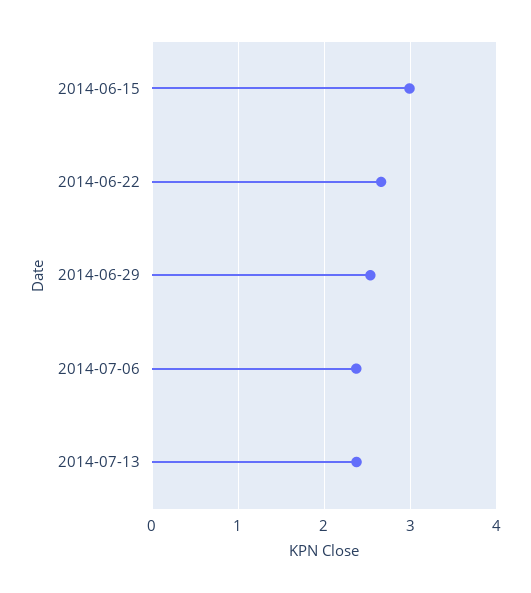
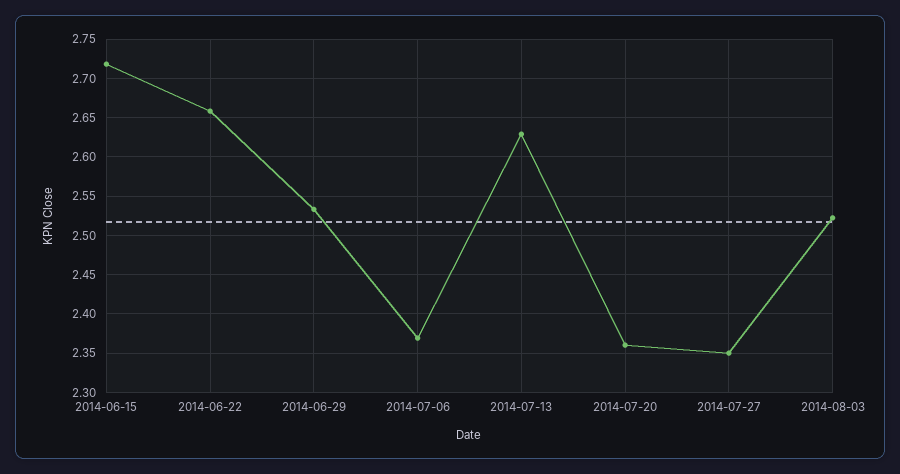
2014-06-15: 3 -> 2.72
2014-07-13: 2.4 -> 2.63
2014-07-20: none -> 2.36
2014-07-27: none -> 2.35
2014-08-03: none -> 2.52

